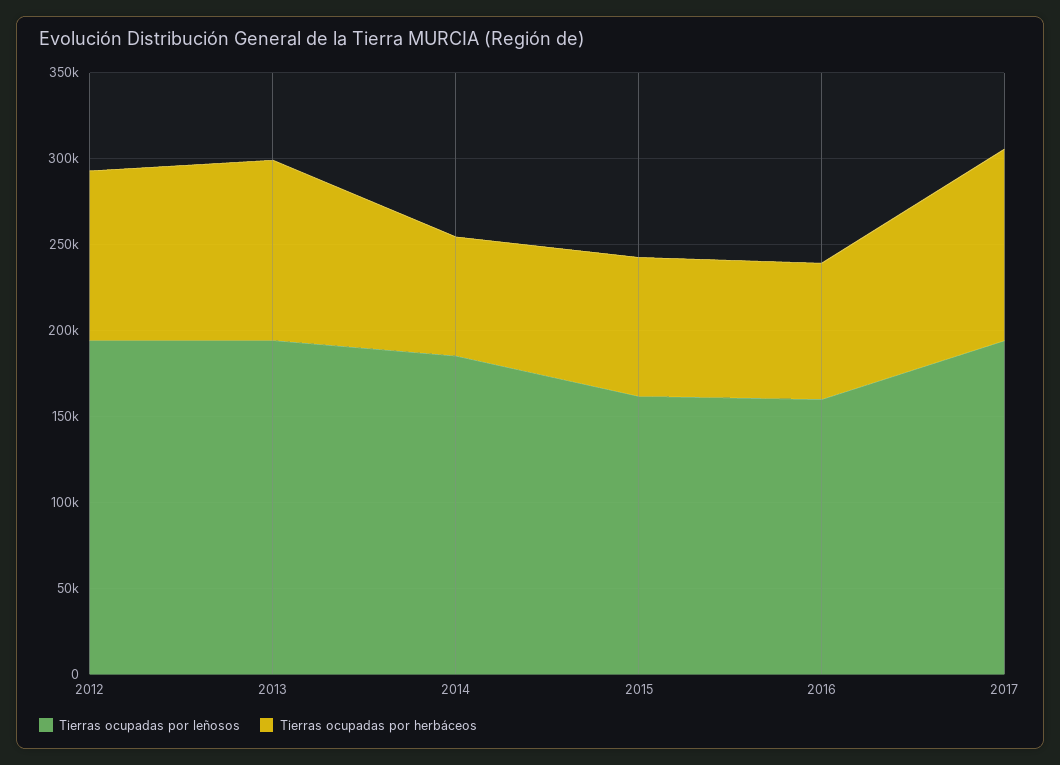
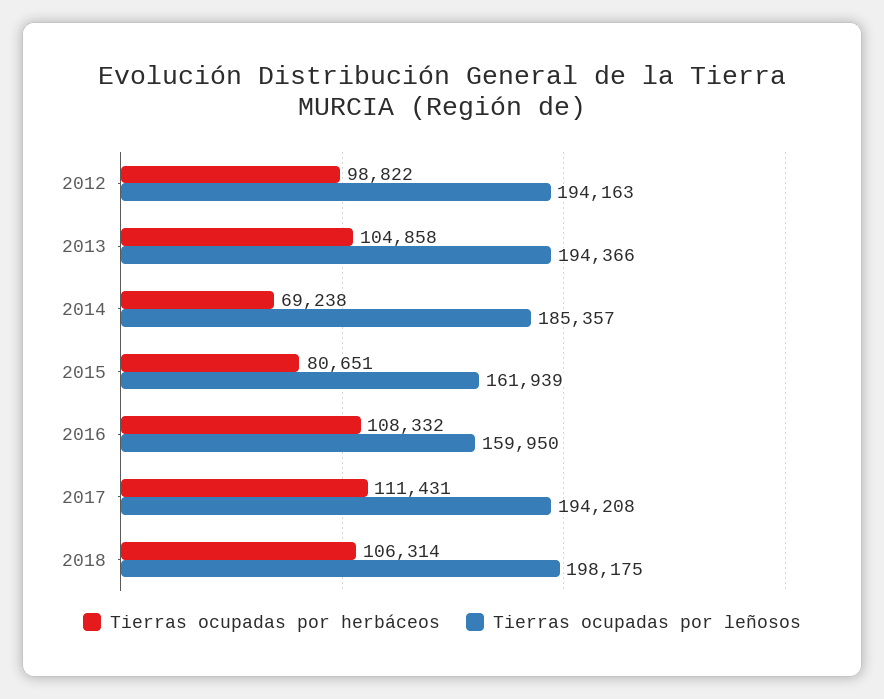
Tierras ocupadas por herbáceos, 2016: 80000 -> 108332
Tierras ocupadas por herbáceos, 2018: none -> 106314
Tierras ocupadas por leñosos, 2018: none -> 198175

